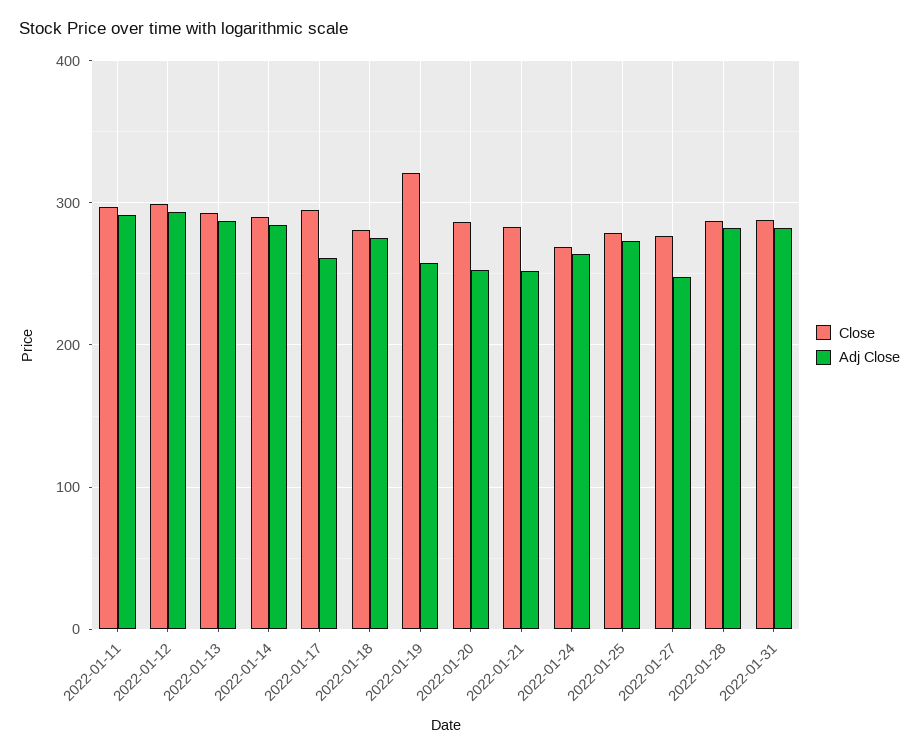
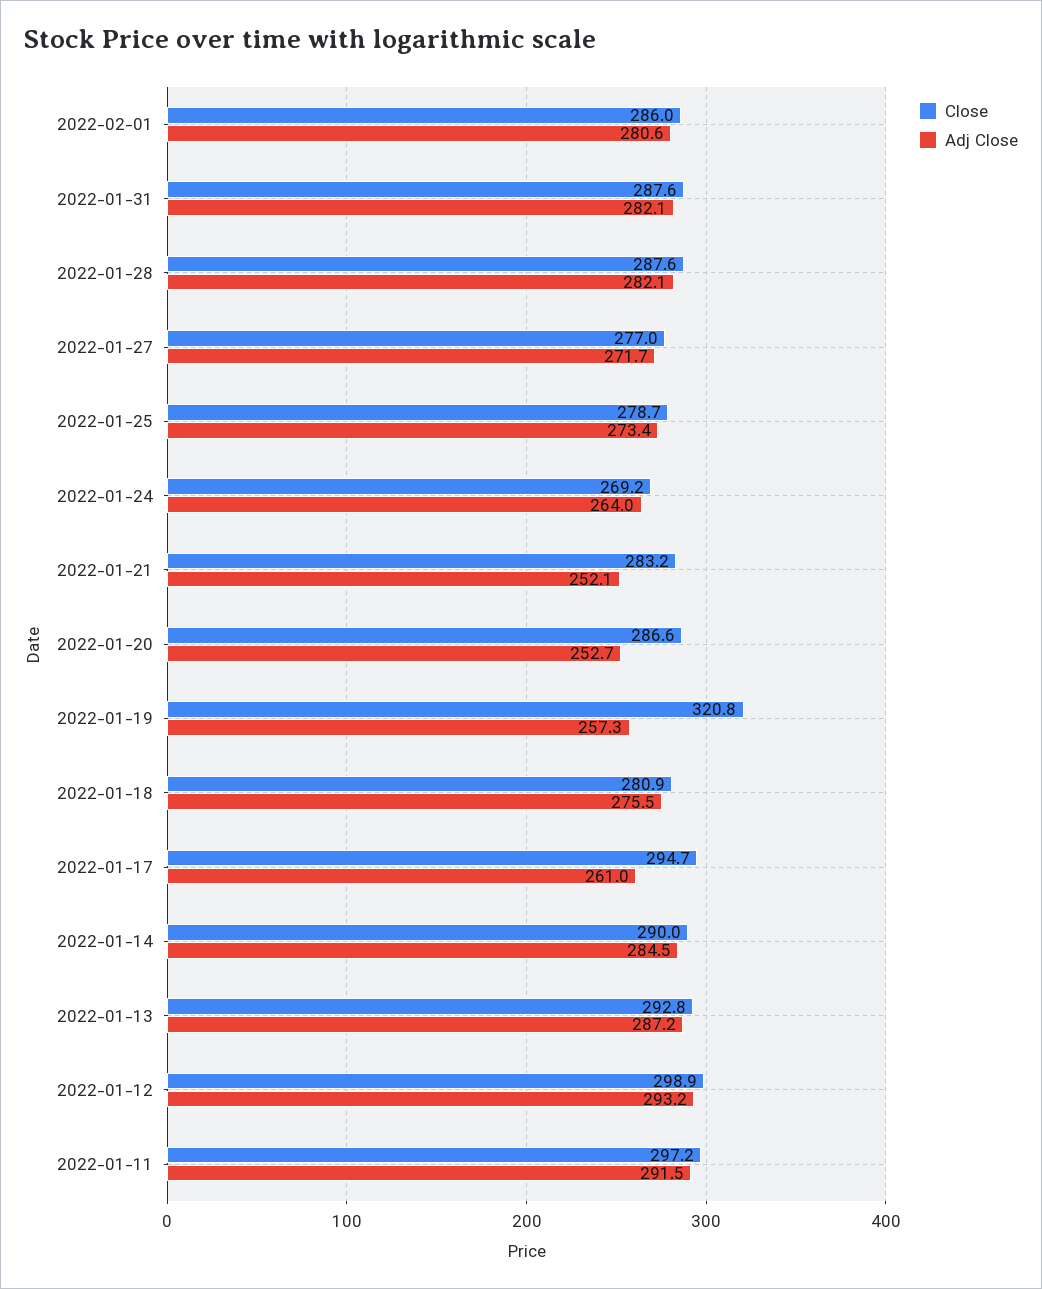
Adj Close, 2022-01-27: 250 -> 271.7
Close, 2022-02-01: none -> 286
Adj Close, 2022-02-01: none -> 280.6

